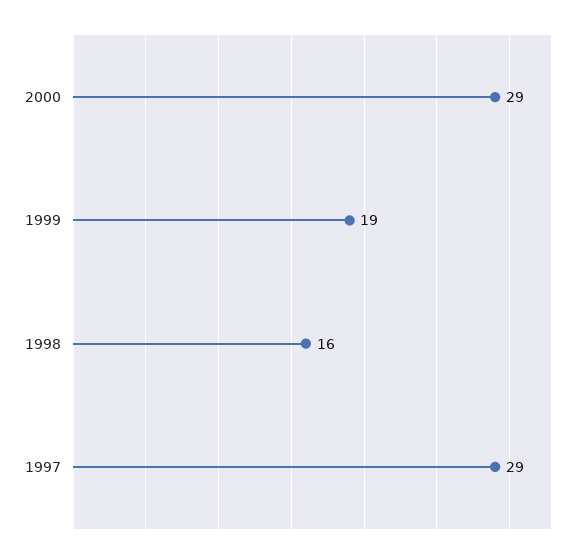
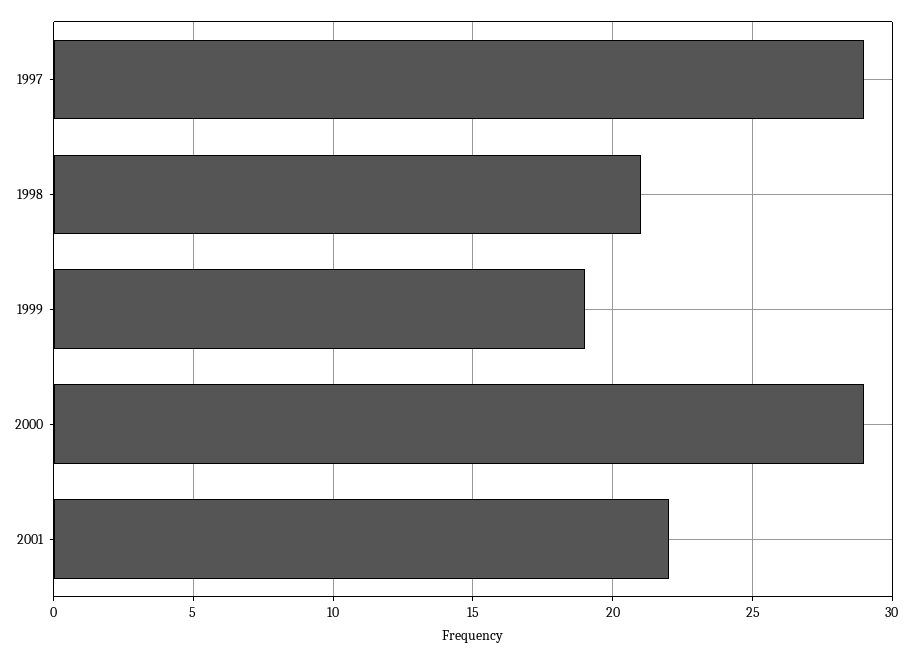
1998: 16 -> 21
2001: none -> 22

